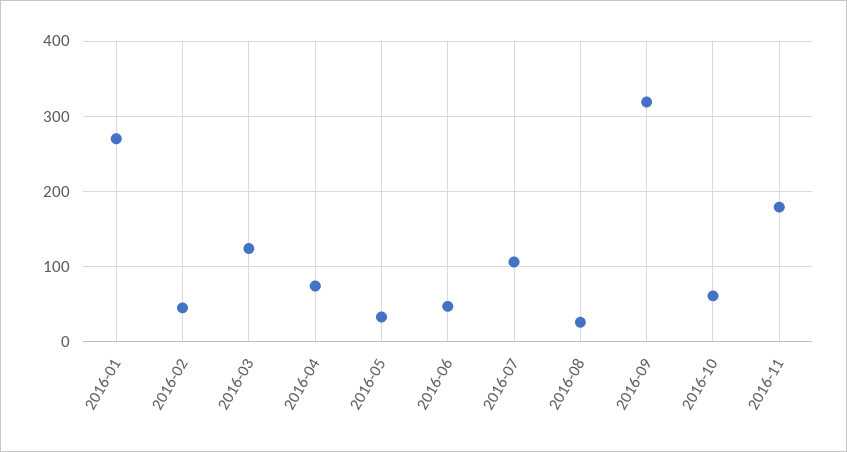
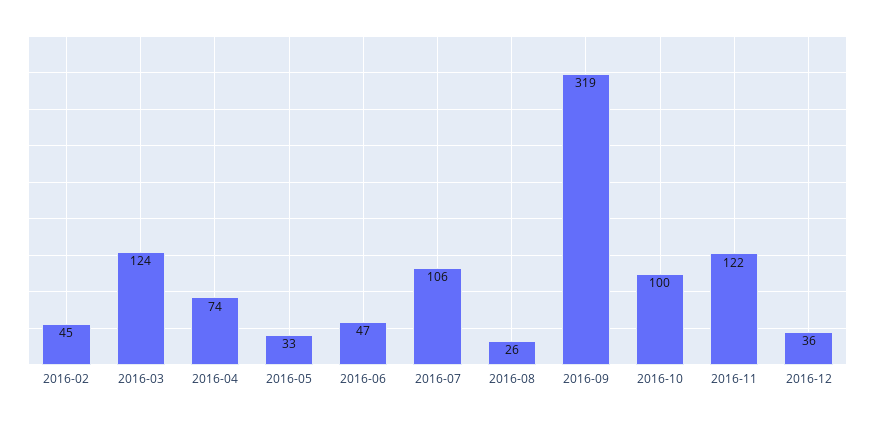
2016-01: 270 -> none
2016-10: 60 -> 100
2016-11: 180 -> 122
2016-12: none -> 36

